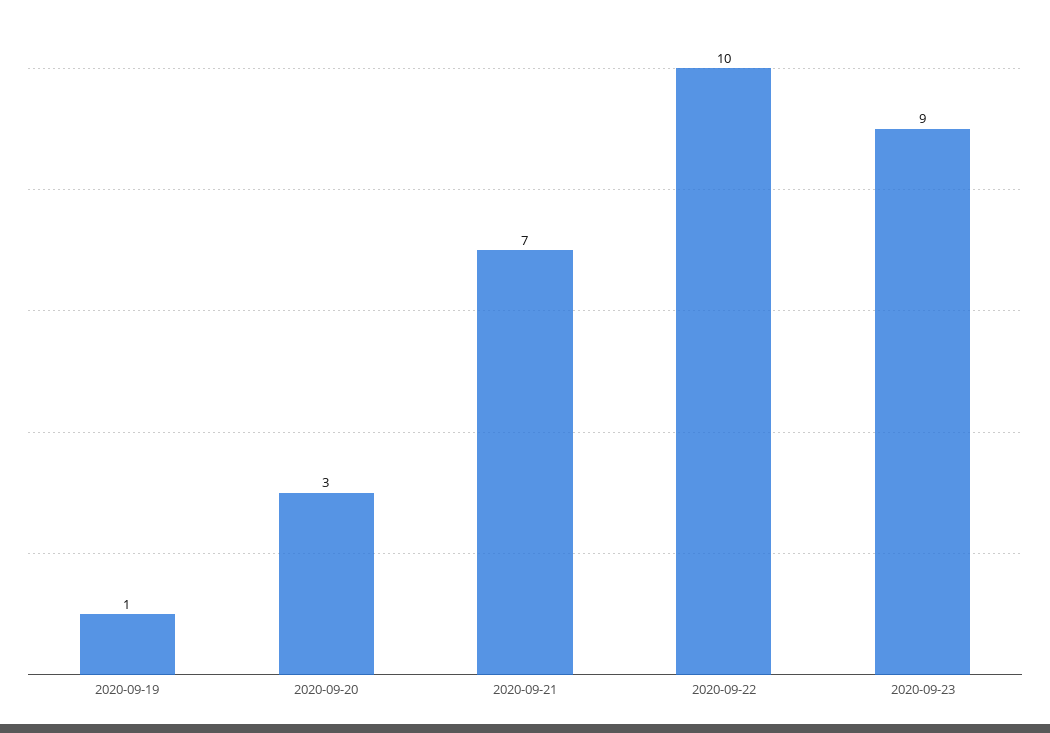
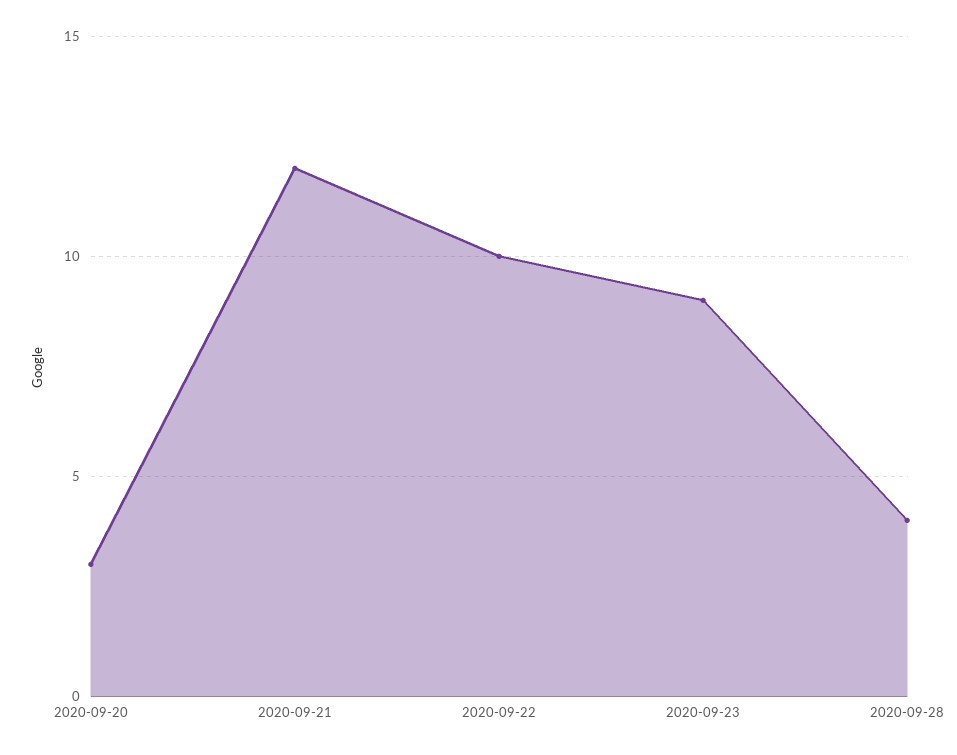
2020-09-19: 1 -> none
2020-09-21: 7 -> 12
2020-09-28: none -> 4

